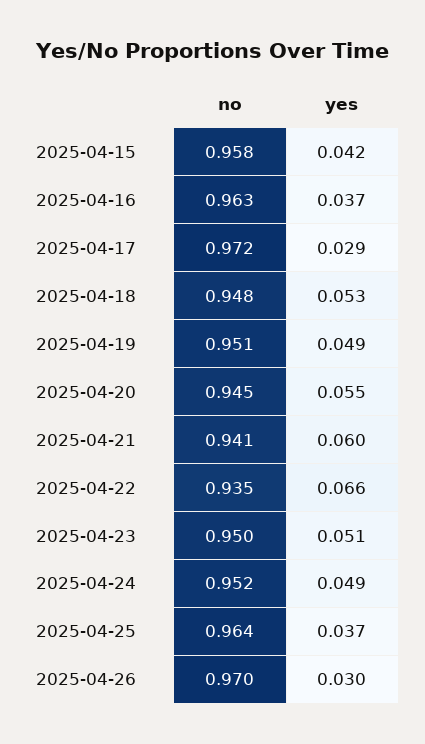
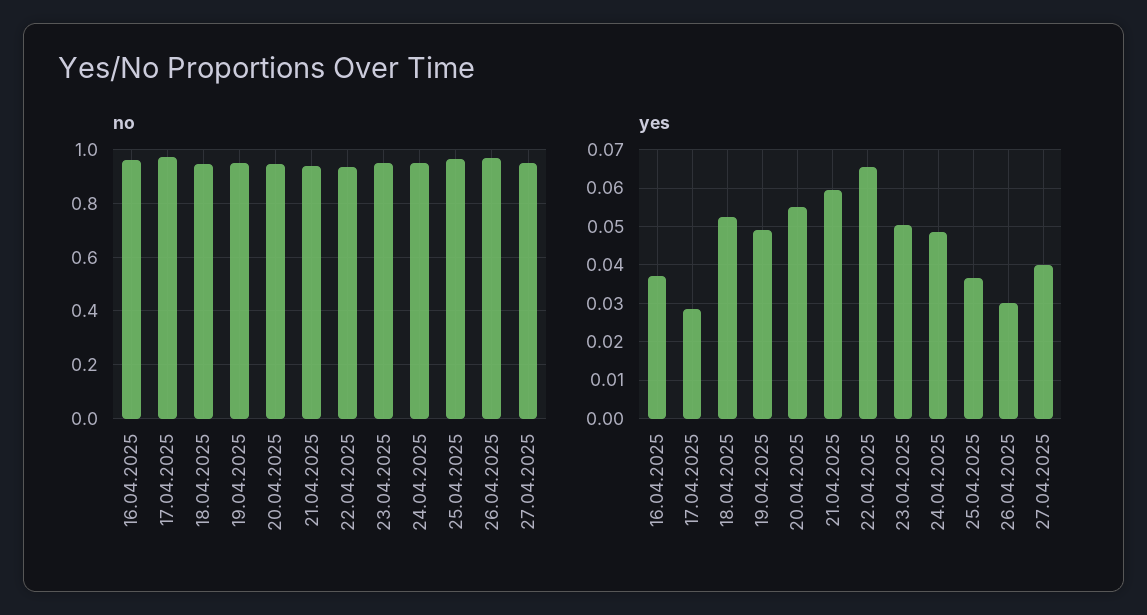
no, 2025-04-15: 0.958 -> none
yes, 2025-04-15: 0.042 -> none
no, 27.04.2025: none -> 0.95
yes, 27.04.2025: none -> 0.04

